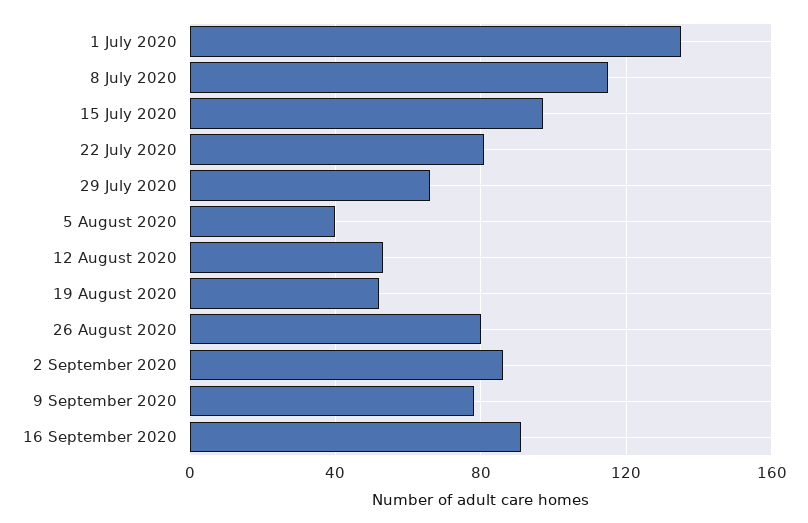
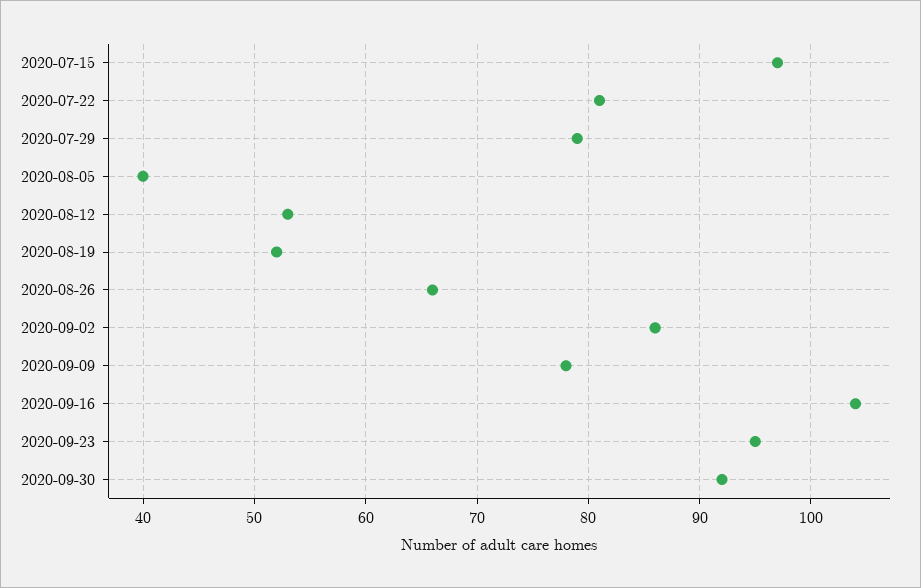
1 July 2020: 135 -> none
8 July 2020: 115 -> none
29 July 2020: 65 -> 79
26 August 2020: 80 -> 66
16 September 2020: 90 -> 104
2020-09-23: none -> 95
2020-09-30: none -> 92

